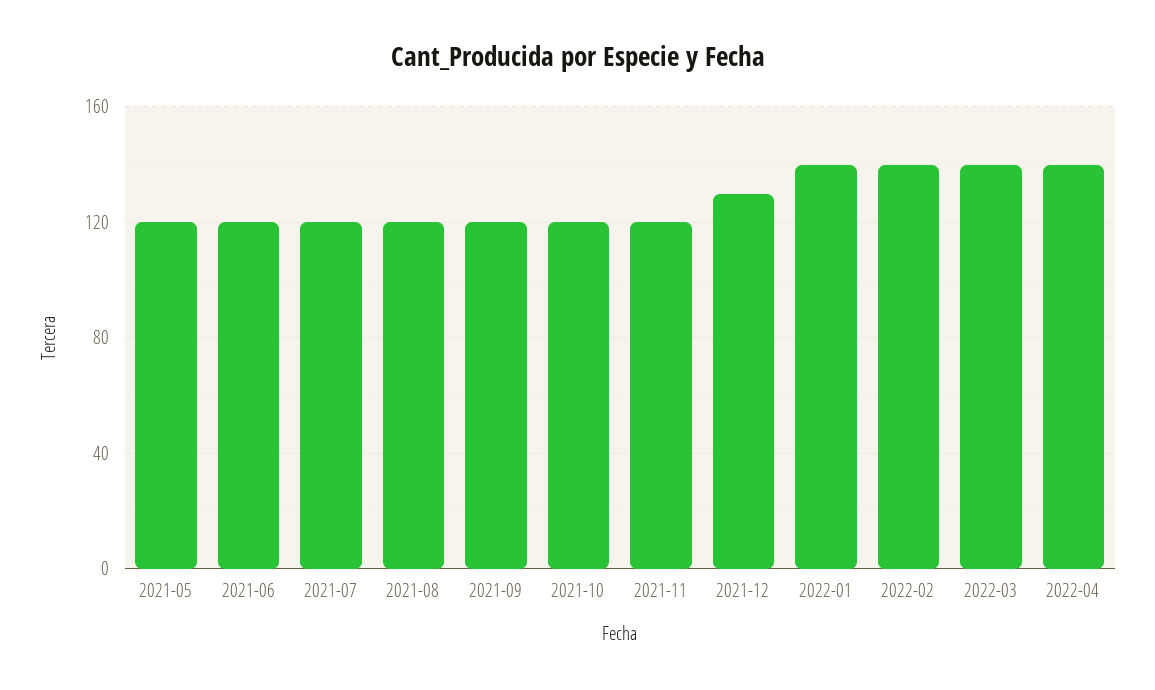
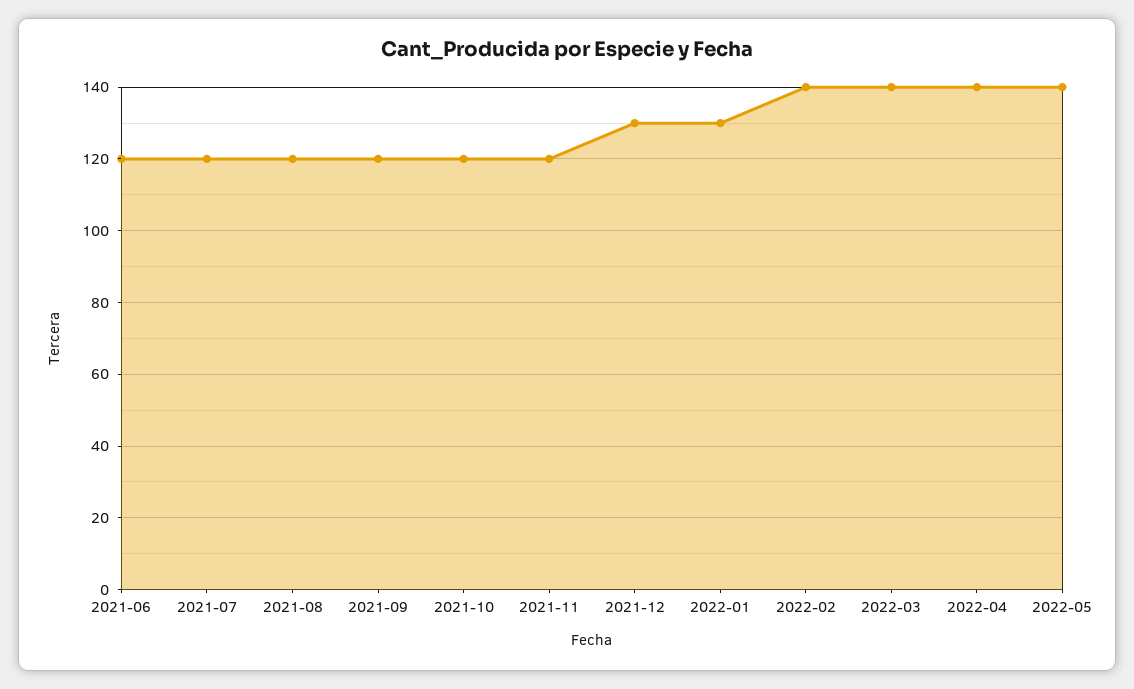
2021-05: 120 -> none
2022-01: 140 -> 130
2022-05: none -> 140

